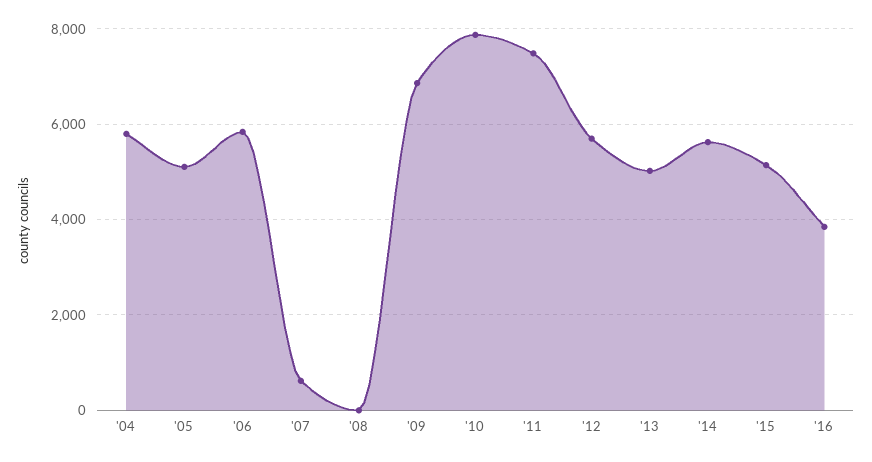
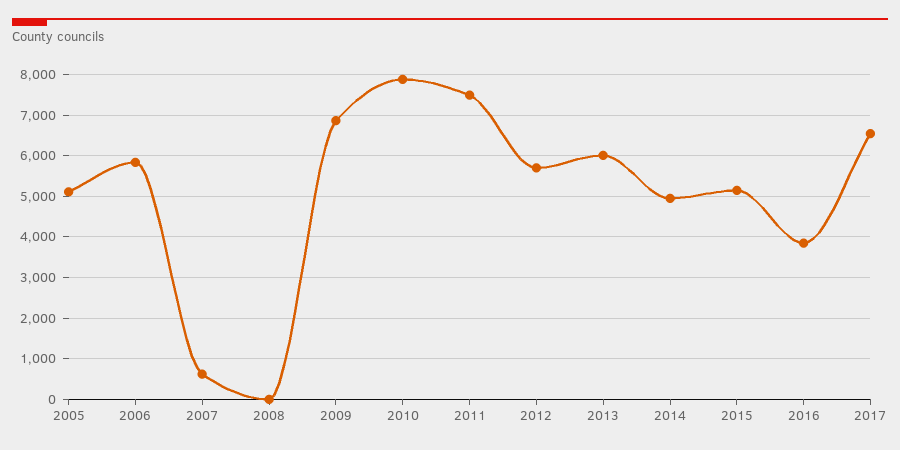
'04: 5800 -> none
'13: 5000 -> 6000
'14: 5600 -> 5000
2017: none -> 6600

